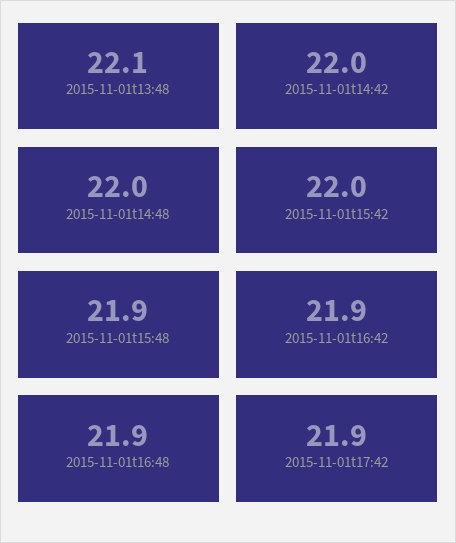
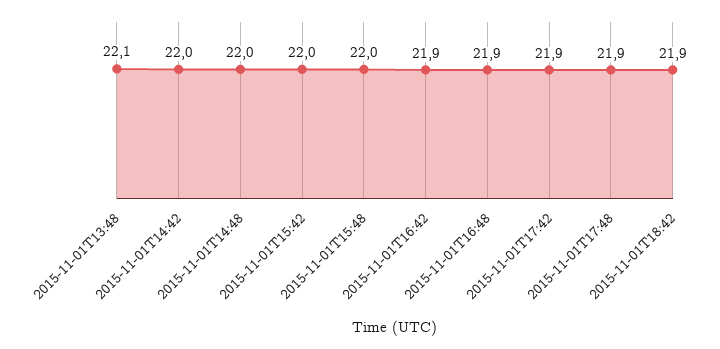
2015-11-01t15:48: 21.9 -> 22
2015-11-01T17:48: none -> 21.9
2015-11-01T18:42: none -> 21.9

